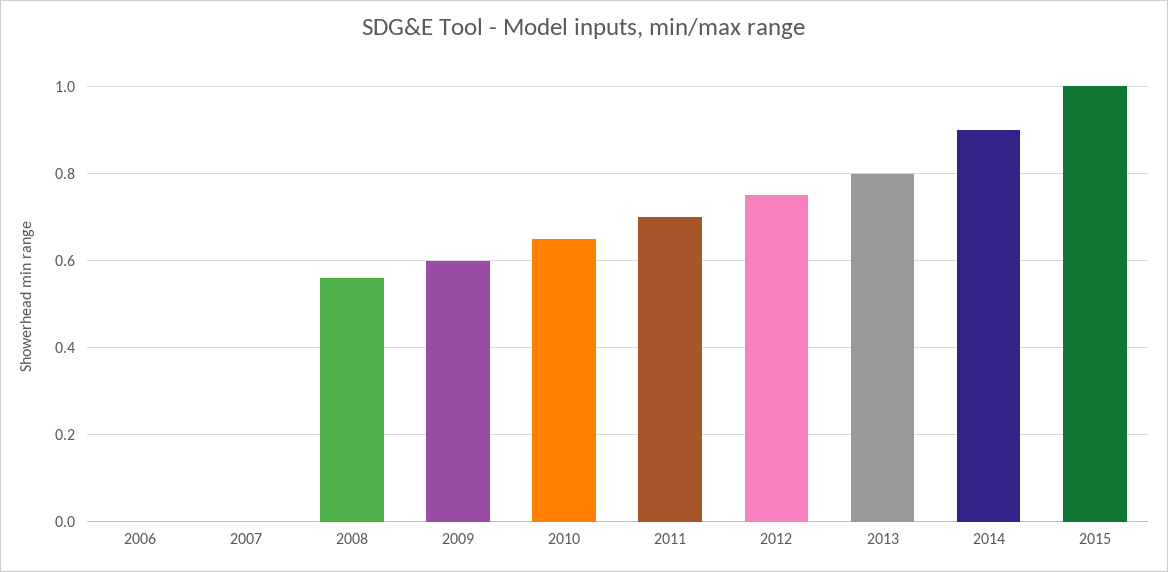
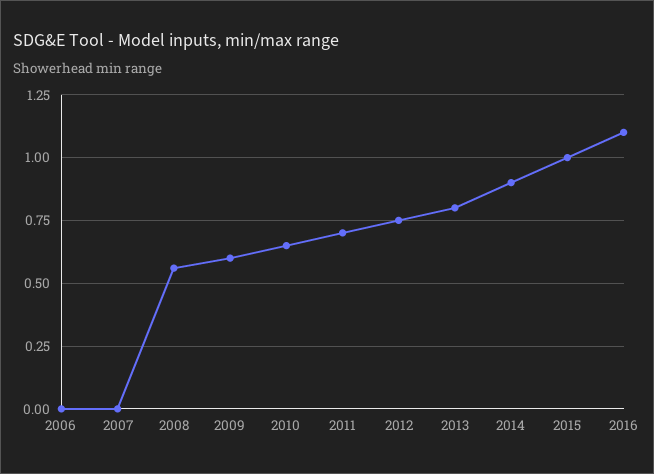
2016: none -> 1.1

